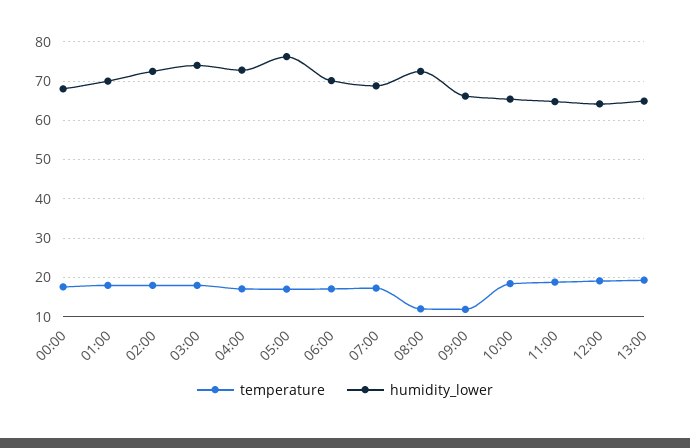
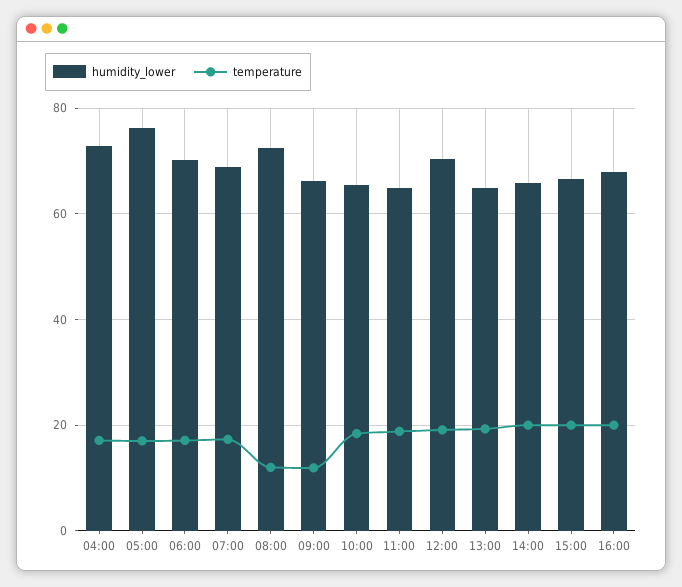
temperature, 00:00: 18 -> none
humidity_lower, 00:00: 68 -> none
temperature, 01:00: 18 -> none
humidity_lower, 01:00: 70 -> none
temperature, 02:00: 18 -> none
humidity_lower, 02:00: 72 -> none
temperature, 03:00: 18 -> none
humidity_lower, 03:00: 74 -> none
humidity_lower, 12:00: 64 -> 70
humidity_lower, 14:00: none -> 66
temperature, 14:00: none -> 20
humidity_lower, 15:00: none -> 66
temperature, 15:00: none -> 20
humidity_lower, 16:00: none -> 68
temperature, 16:00: none -> 20

